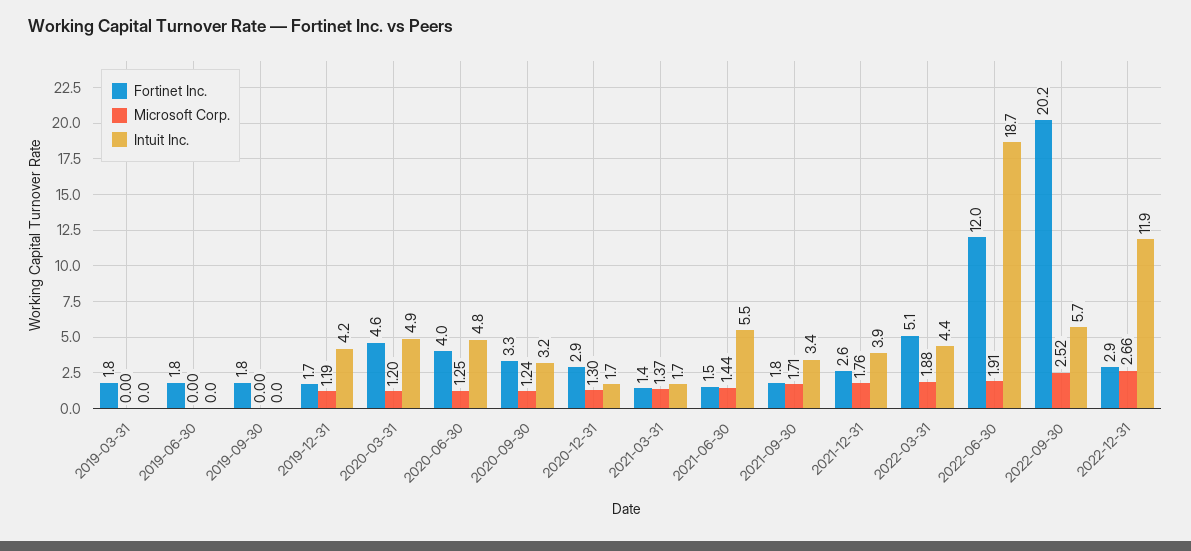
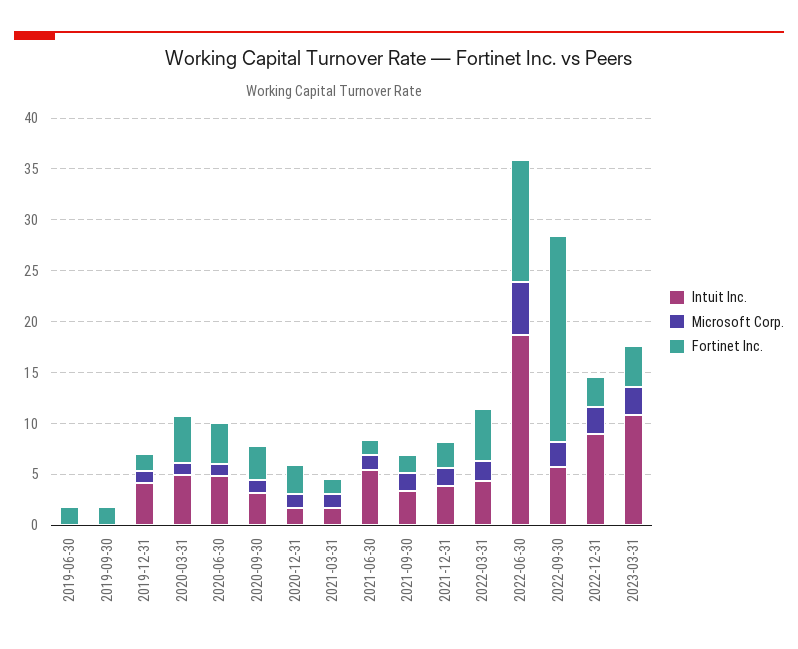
Fortinet Inc., 2019-03-31: 1.8 -> none
Microsoft Corp., 2019-03-31: 0 -> none
Intuit Inc., 2019-03-31: 0 -> none
Microsoft Corp., 2022-06-30: 1.91 -> 5
Intuit Inc., 2022-12-31: 11.9 -> 9
Intuit Inc., 2023-03-31: none -> 11
Microsoft Corp., 2023-03-31: none -> 3
Fortinet Inc., 2023-03-31: none -> 4

